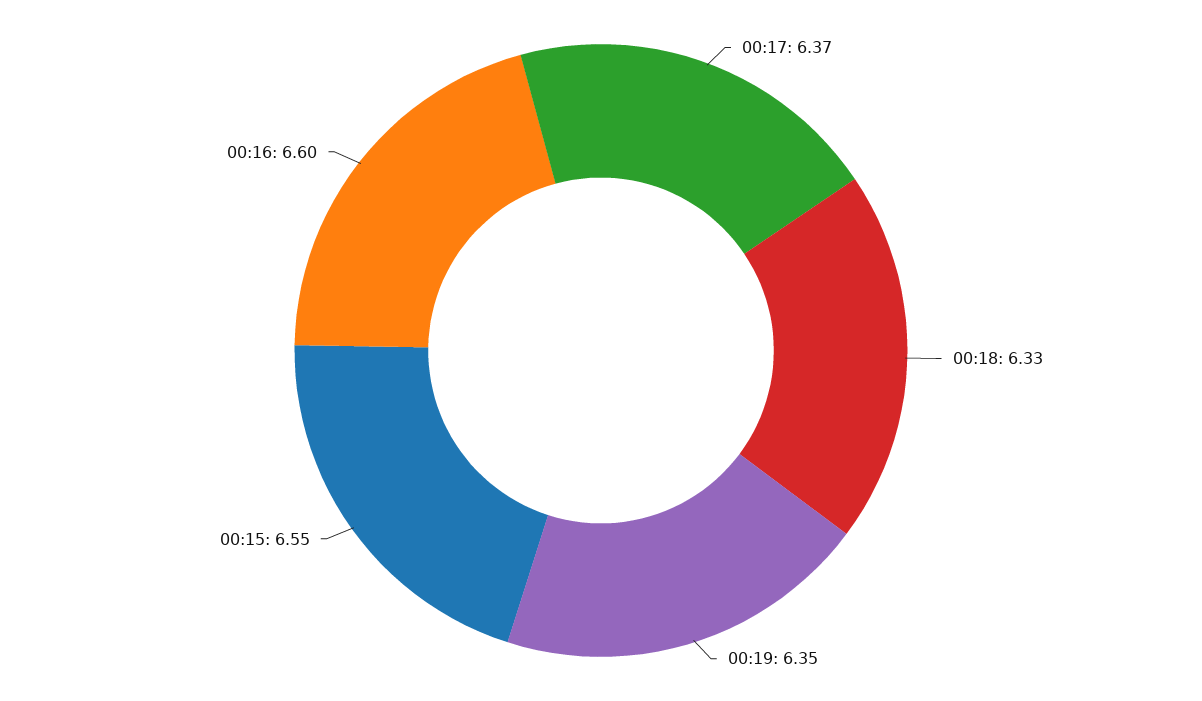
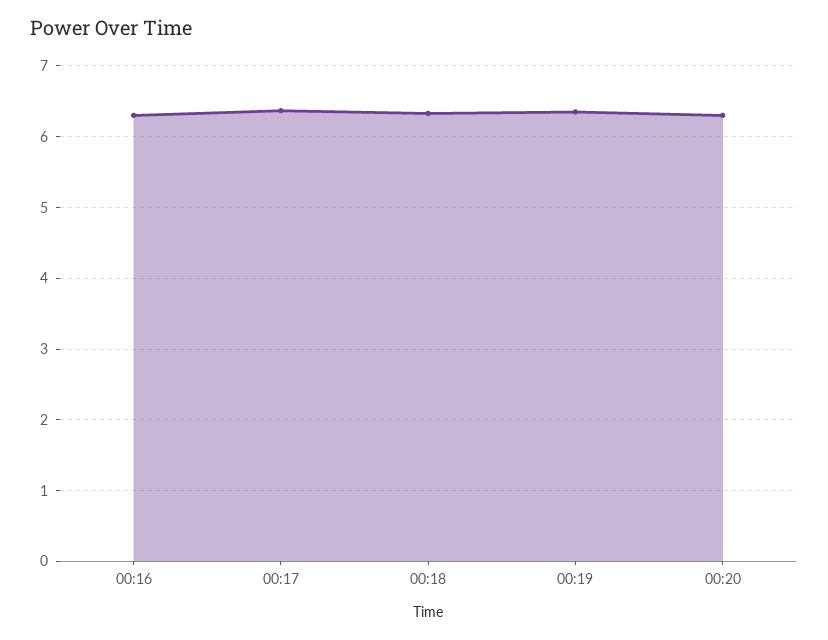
00:15: 6.55 -> none
00:16: 6.6 -> 6.3
00:20: none -> 6.3

